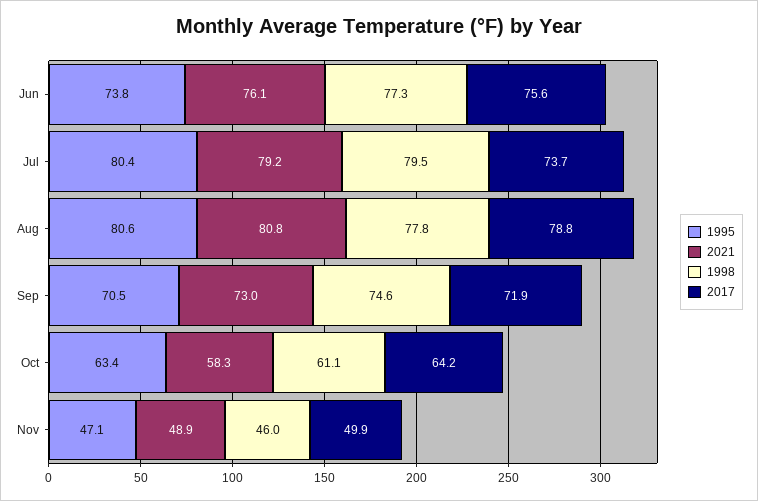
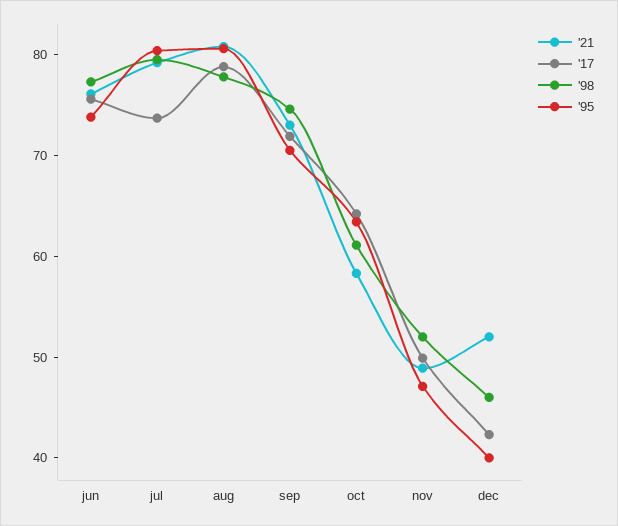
1998, Nov: 46 -> 52
2021, dec: none -> 52
2017, dec: none -> 42
1998, dec: none -> 46
1995, dec: none -> 40

